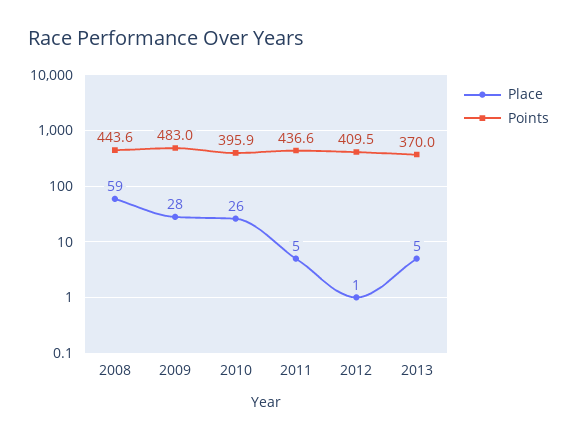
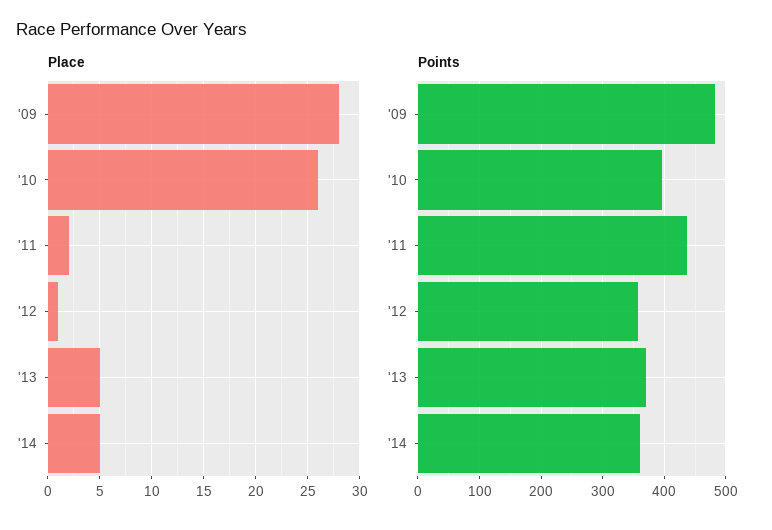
Place, 2008: 59 -> none
Points, 2008: 443.6 -> none
Place, 2011: 5 -> 2
Points, 2012: 409.5 -> 360
Place, '14: none -> 5
Points, '14: none -> 360

